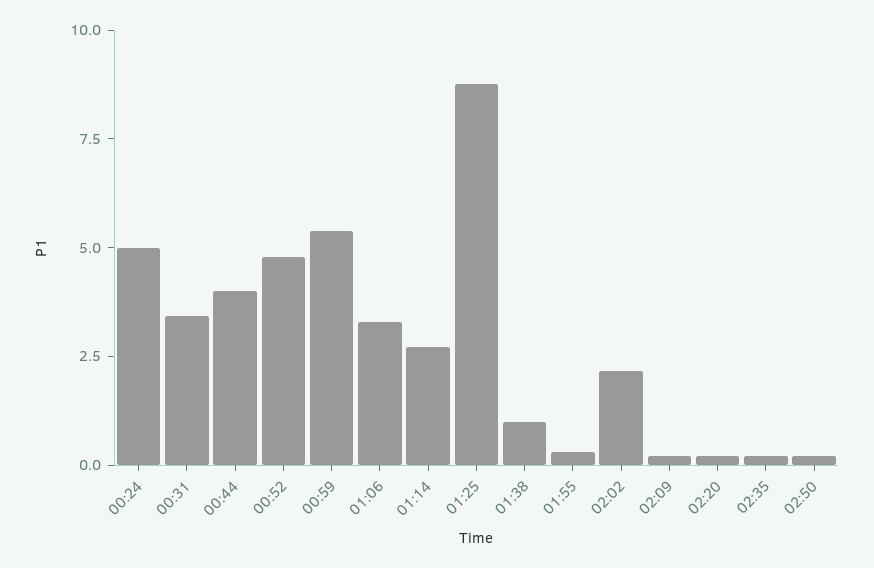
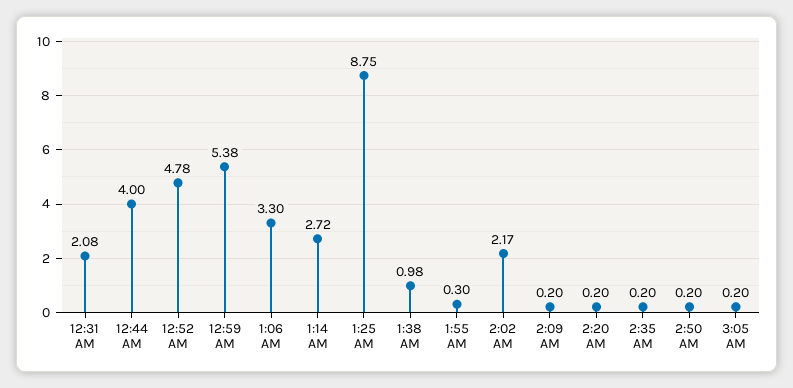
00:24: 5 -> none
00:31: 3.5 -> 2.08
3:05 AM: none -> 0.2

